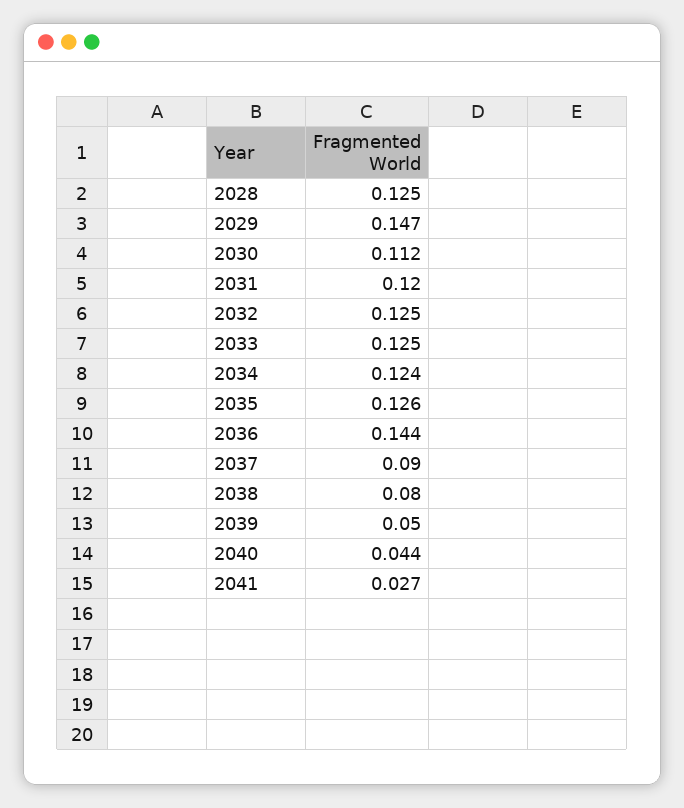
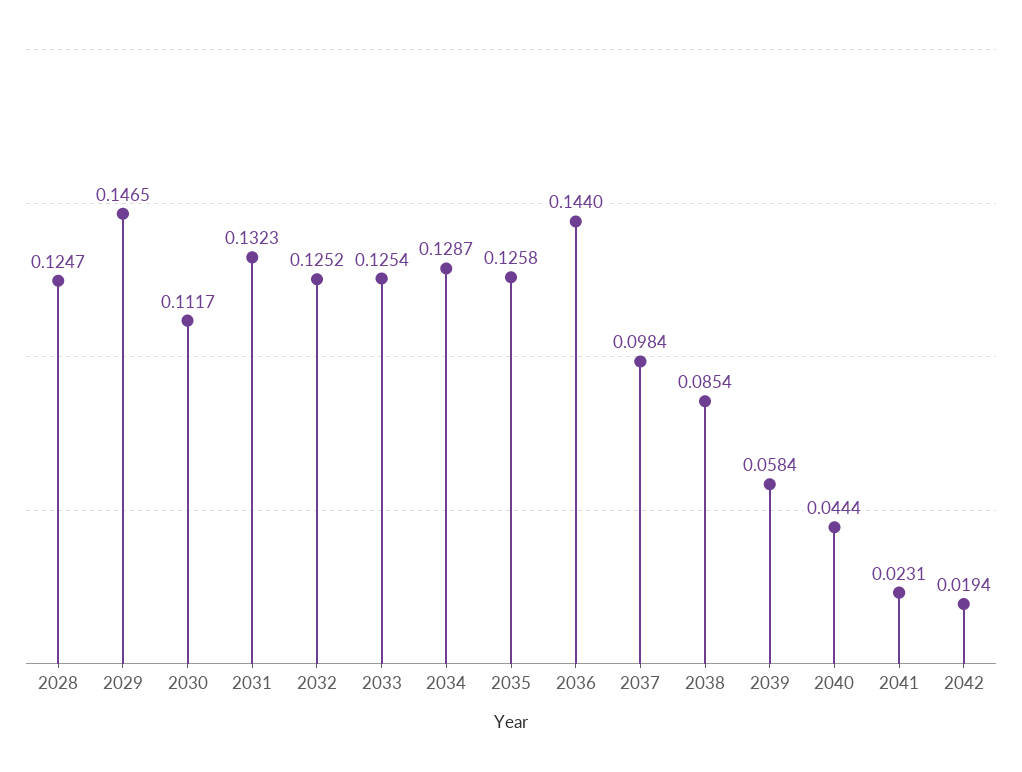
2031: 0.12 -> 0.1323
2034: 0.124 -> 0.1287
2037: 0.09 -> 0.0984
2038: 0.08 -> 0.0854
2039: 0.05 -> 0.0584
2041: 0.027 -> 0.0231
2042: none -> 0.0194

